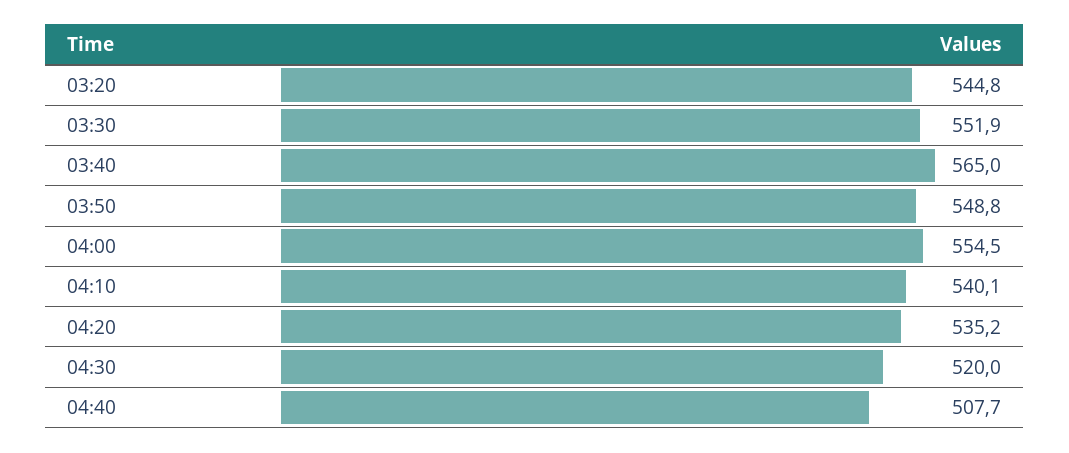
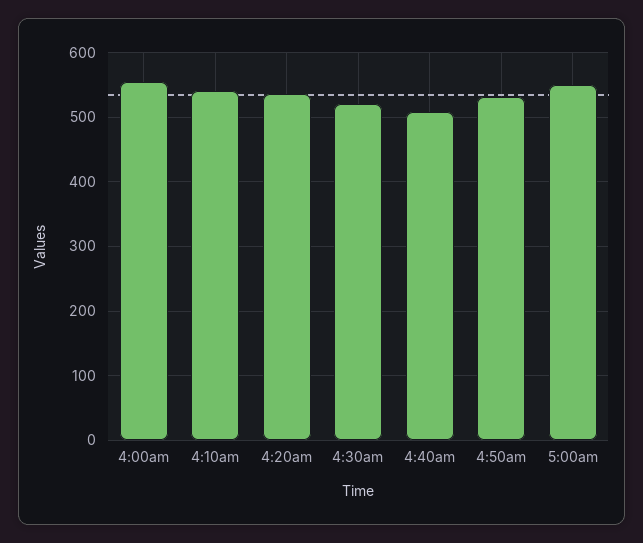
03:20: 544.8 -> none
03:30: 551.9 -> none
03:40: 565 -> none
03:50: 548.8 -> none
4:50am: none -> 530
5:00am: none -> 550

